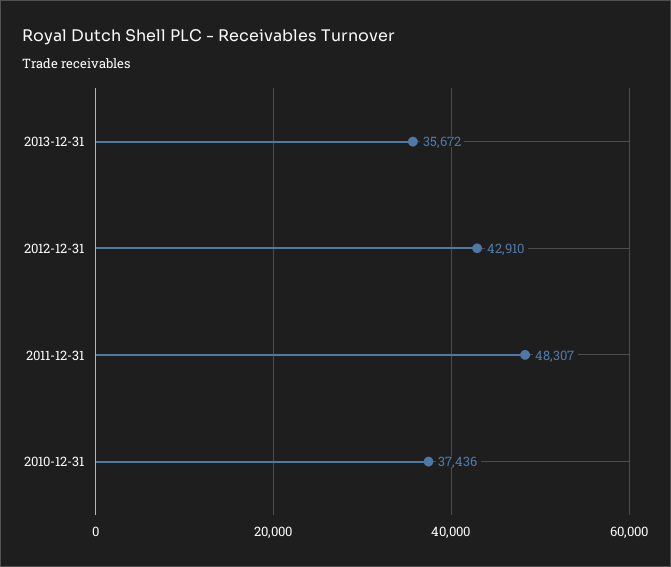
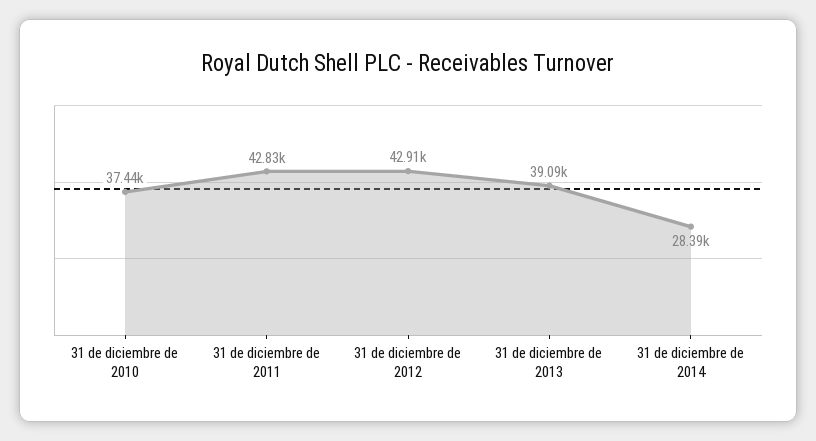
2013-12-31: 35672 -> 39090
2011-12-31: 48307 -> 42830
31 de diciembre de 2014: none -> 28390

